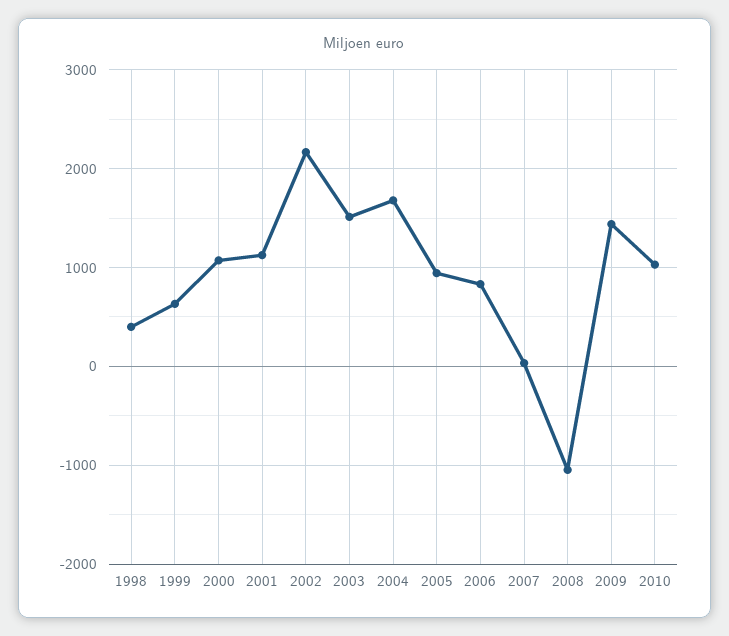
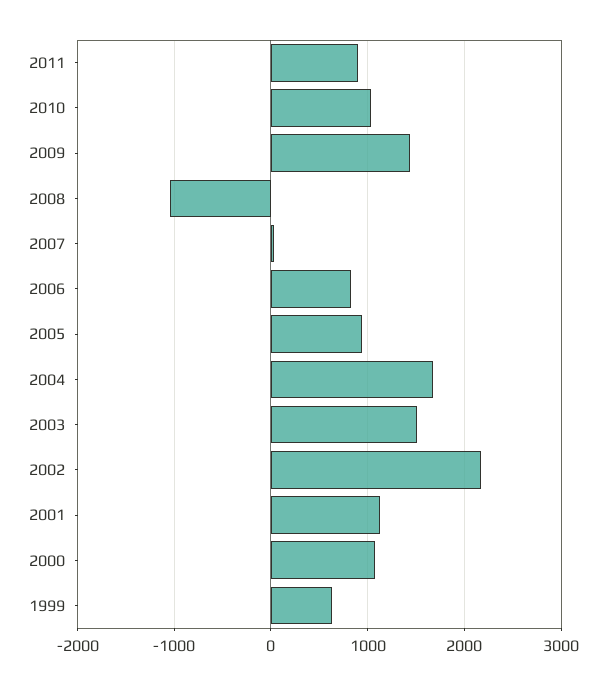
1998: 400 -> none
2011: none -> 900

